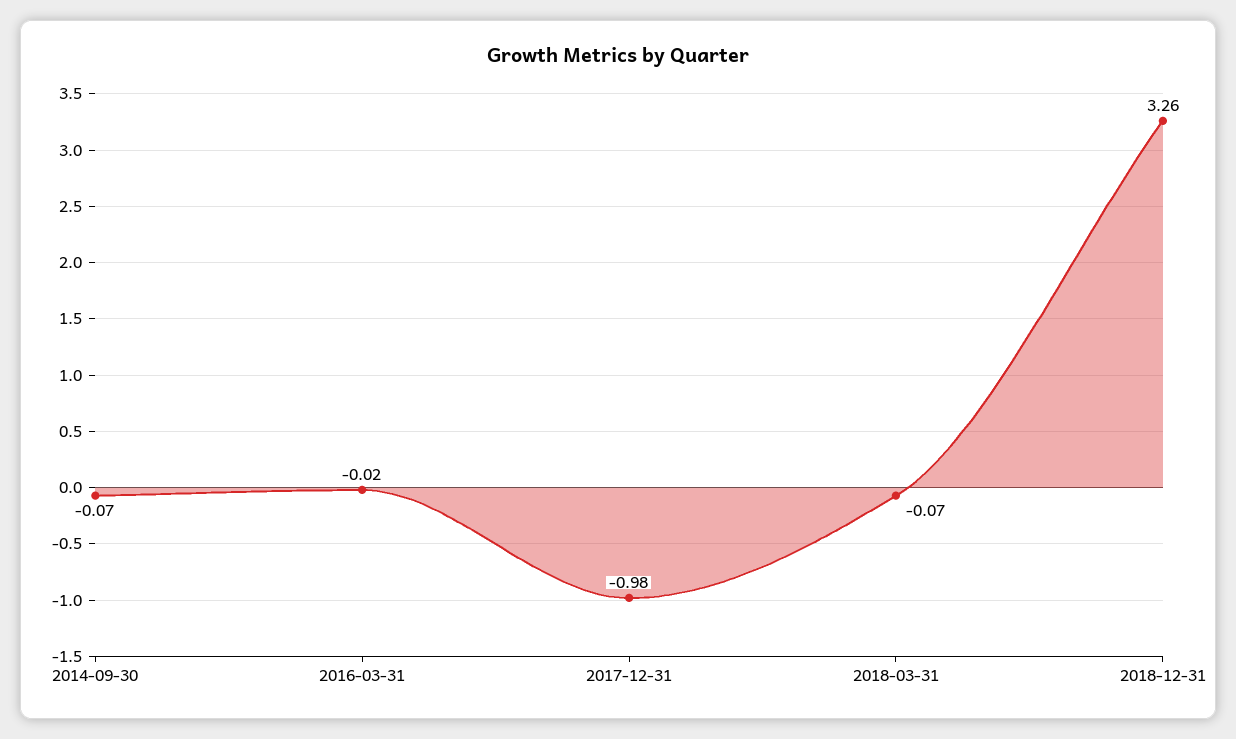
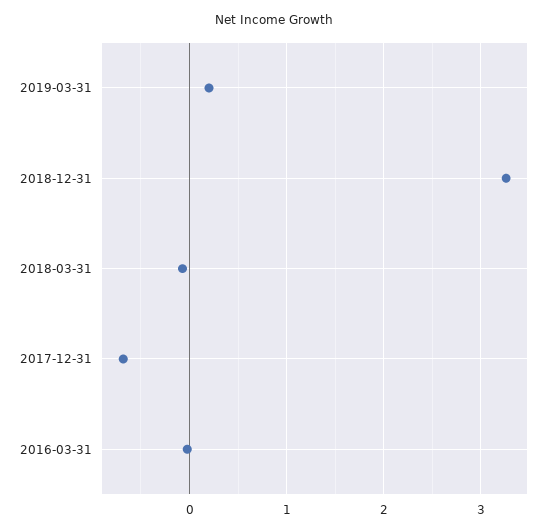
2014-09-30: -0.07 -> none
2017-12-31: -0.98 -> -0.7
2019-03-31: none -> 0.2

